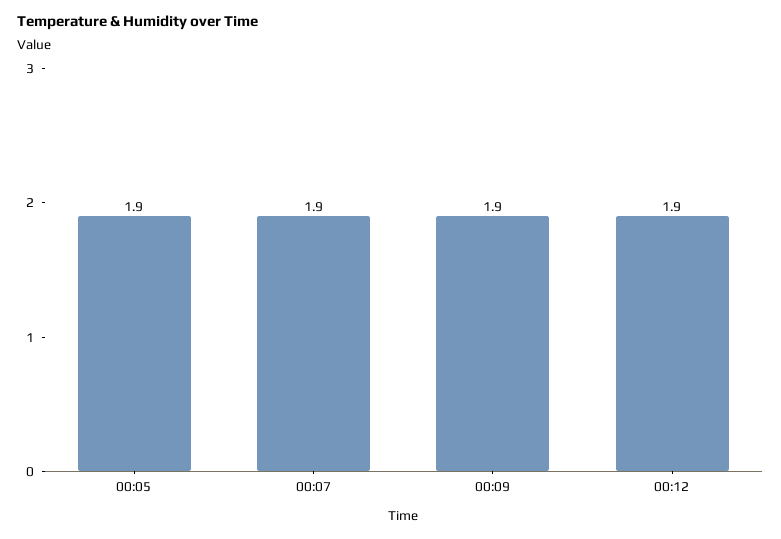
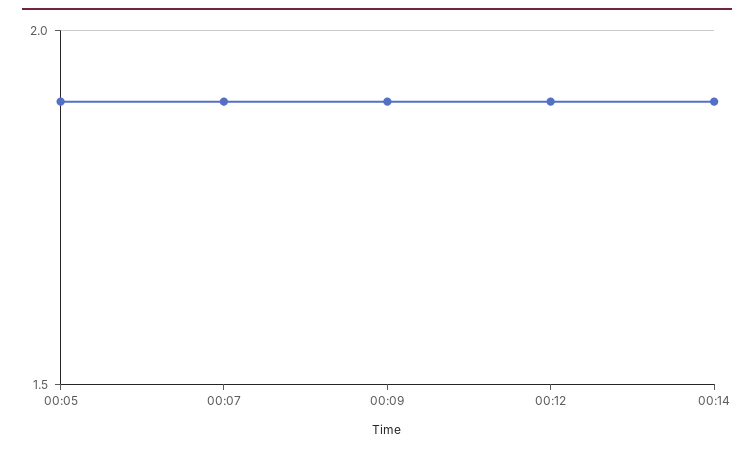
00:14: none -> 1.9

